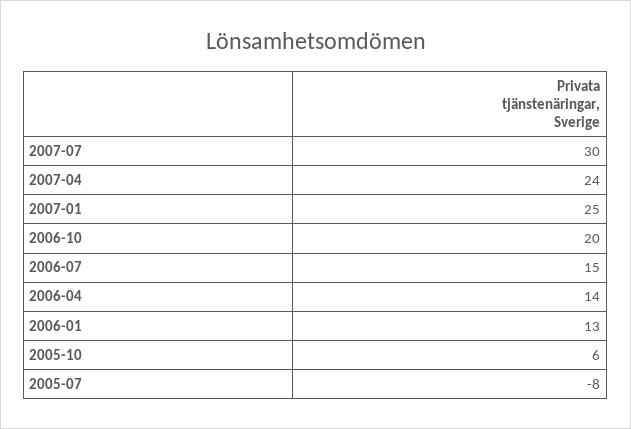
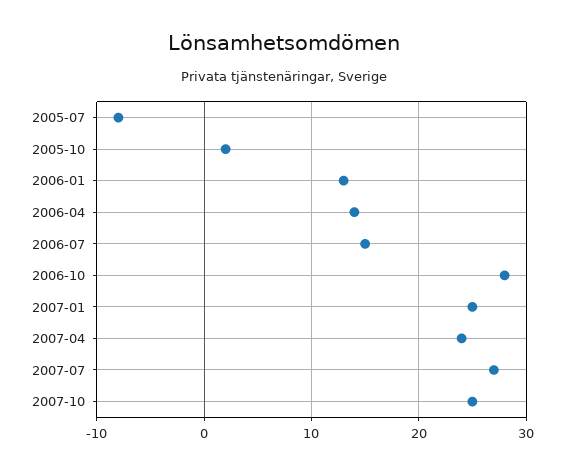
2007-07: 30 -> 27
2006-10: 20 -> 28
2005-10: 6 -> 2
2007-10: none -> 25

